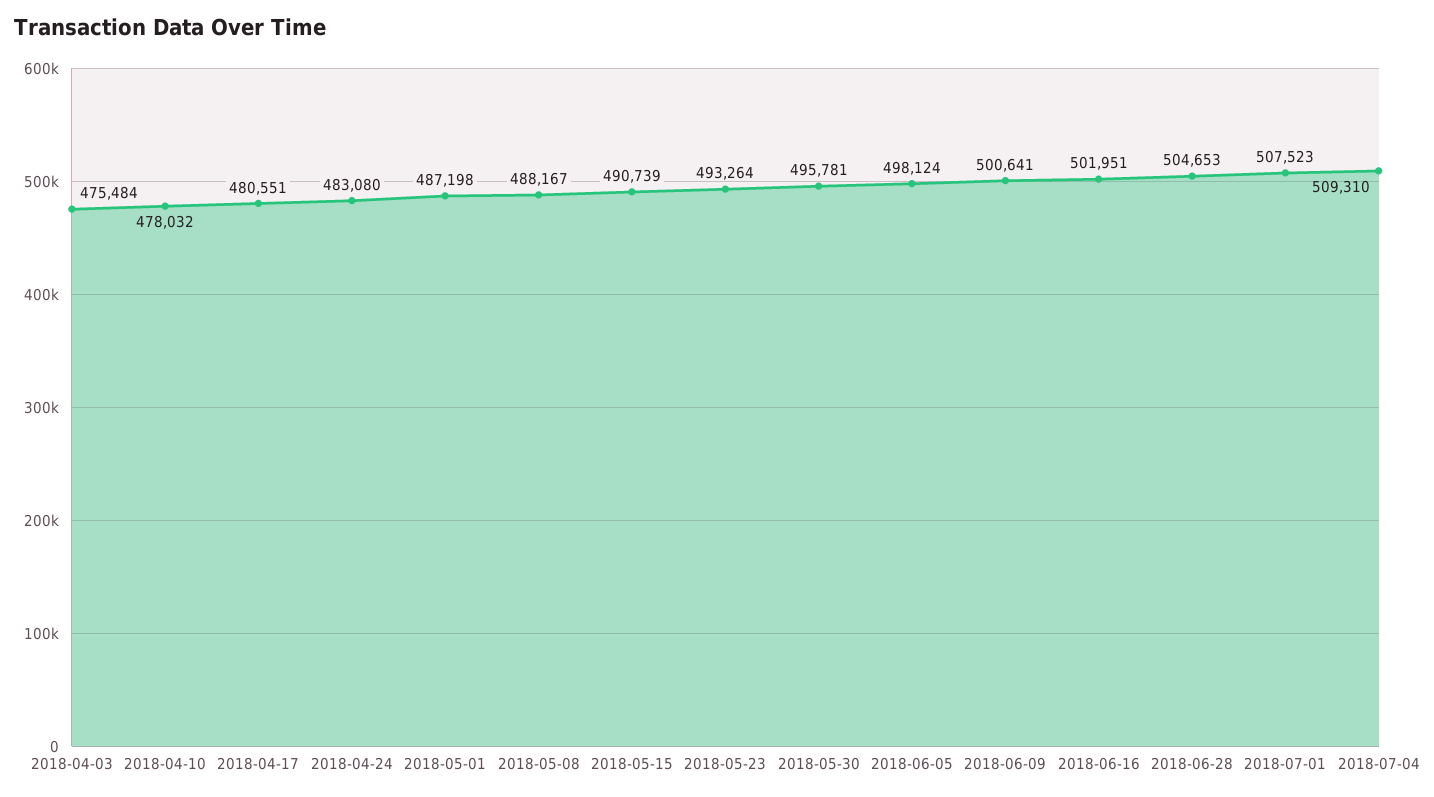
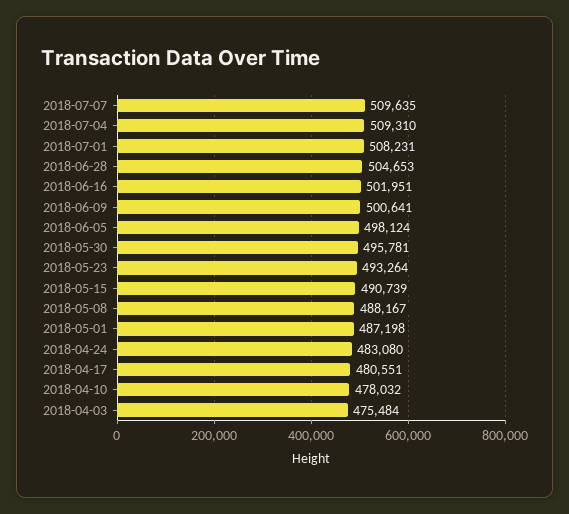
2018-07-01: 507523 -> 508231
2018-07-07: none -> 509635

